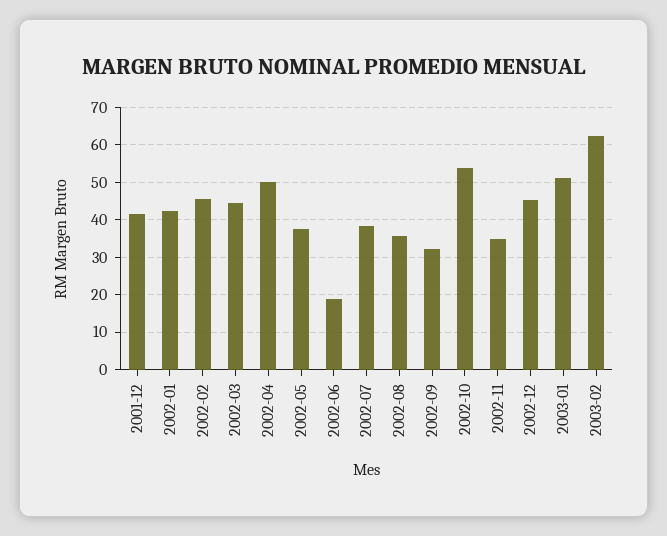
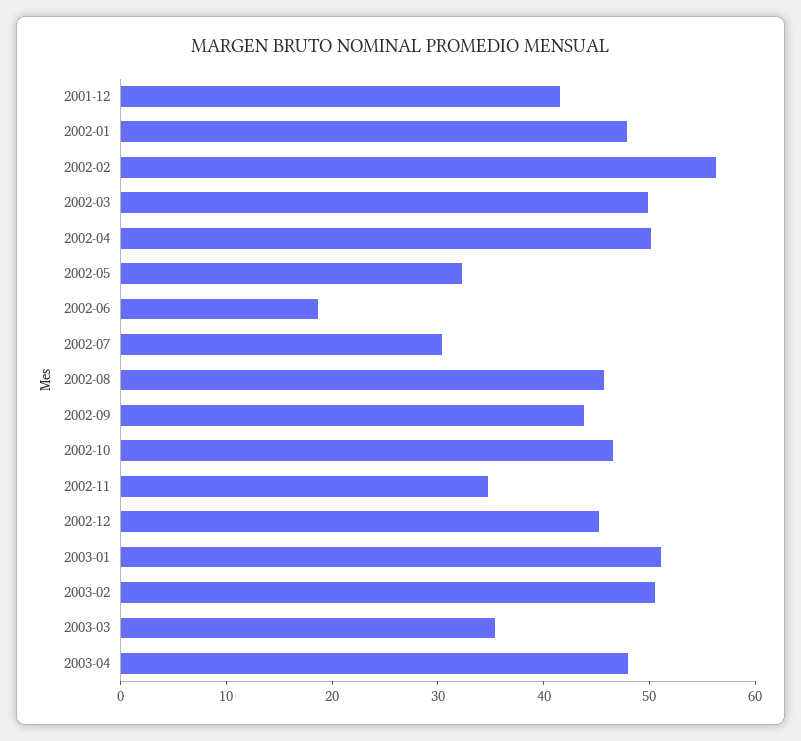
2002-01: 42 -> 48
2002-02: 46 -> 56
2002-03: 44 -> 50
2002-05: 38 -> 32
2002-07: 38 -> 30
2002-08: 36 -> 46
2002-09: 32 -> 44
2002-10: 54 -> 46
2003-02: 62 -> 50
2003-03: none -> 36
2003-04: none -> 48

